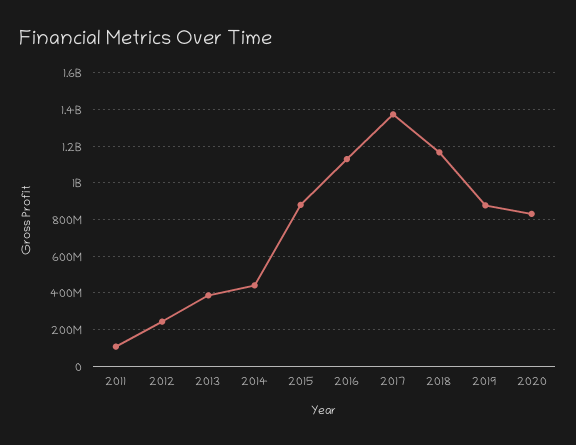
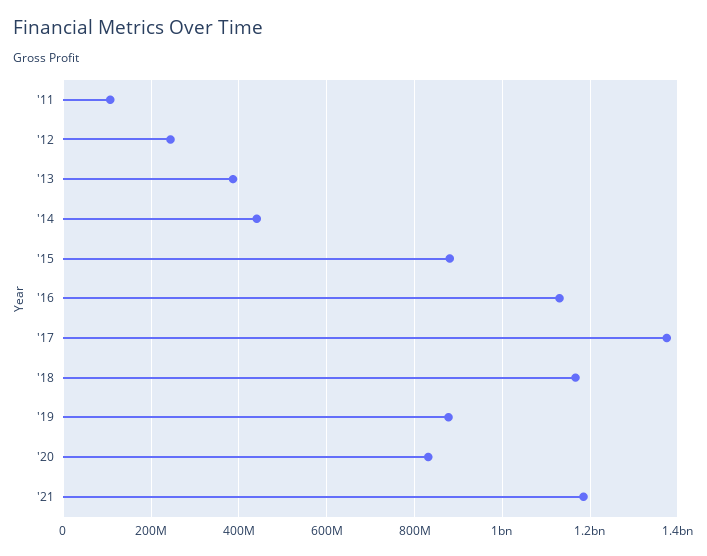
'21: none -> 1180000000

